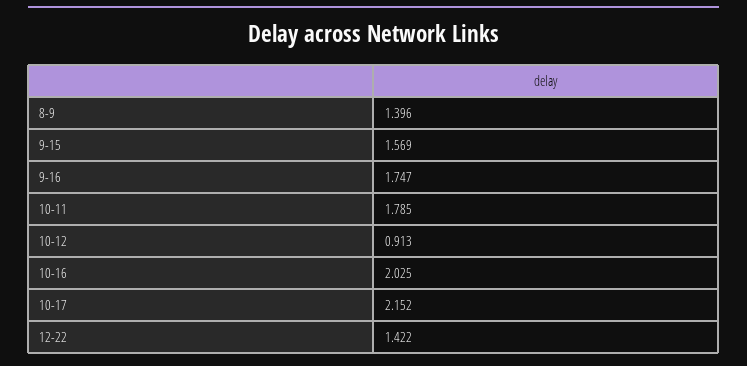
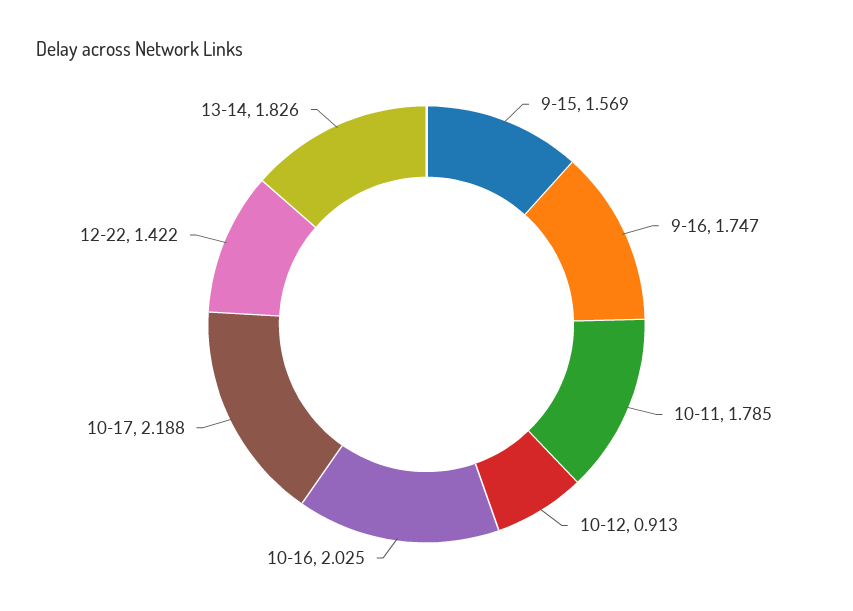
8-9: 1.396 -> none
10-17: 2.152 -> 2.188
13-14: none -> 1.826

